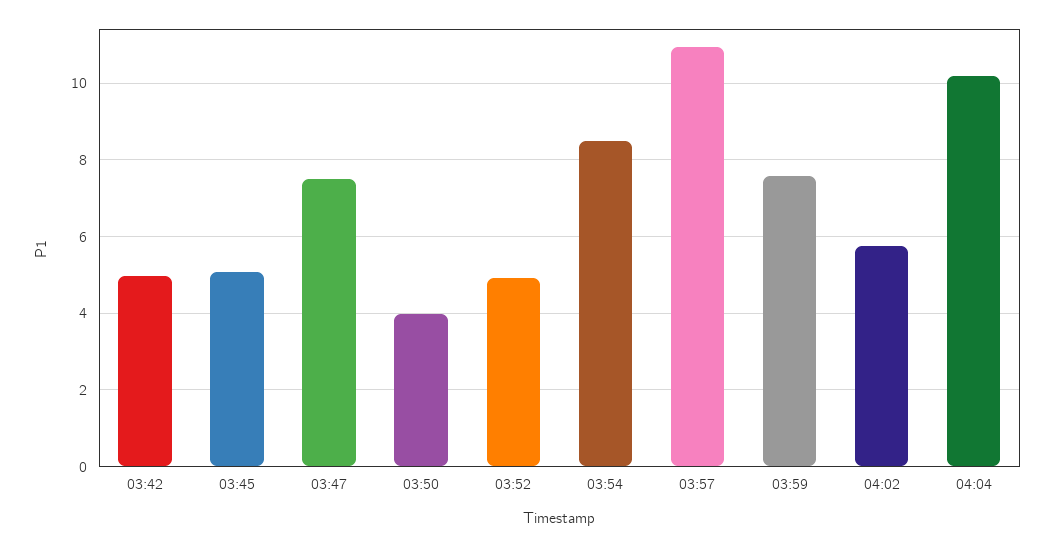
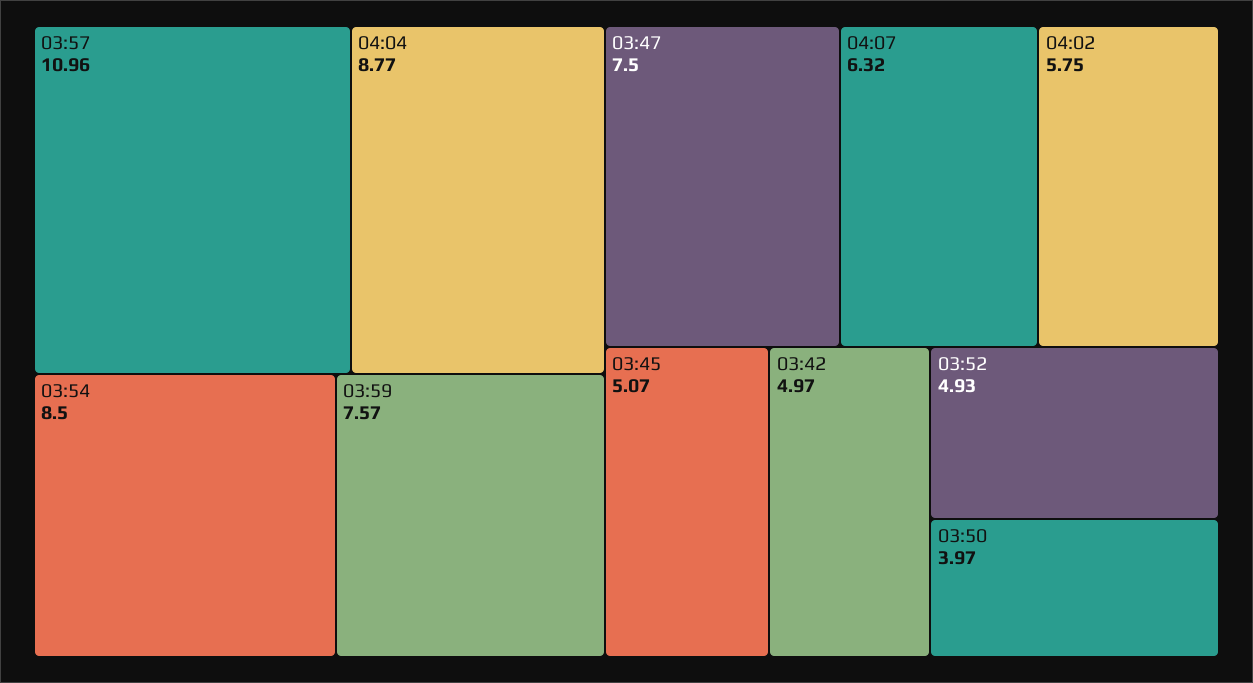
04:04: 10.2 -> 8.77
04:07: none -> 6.32

